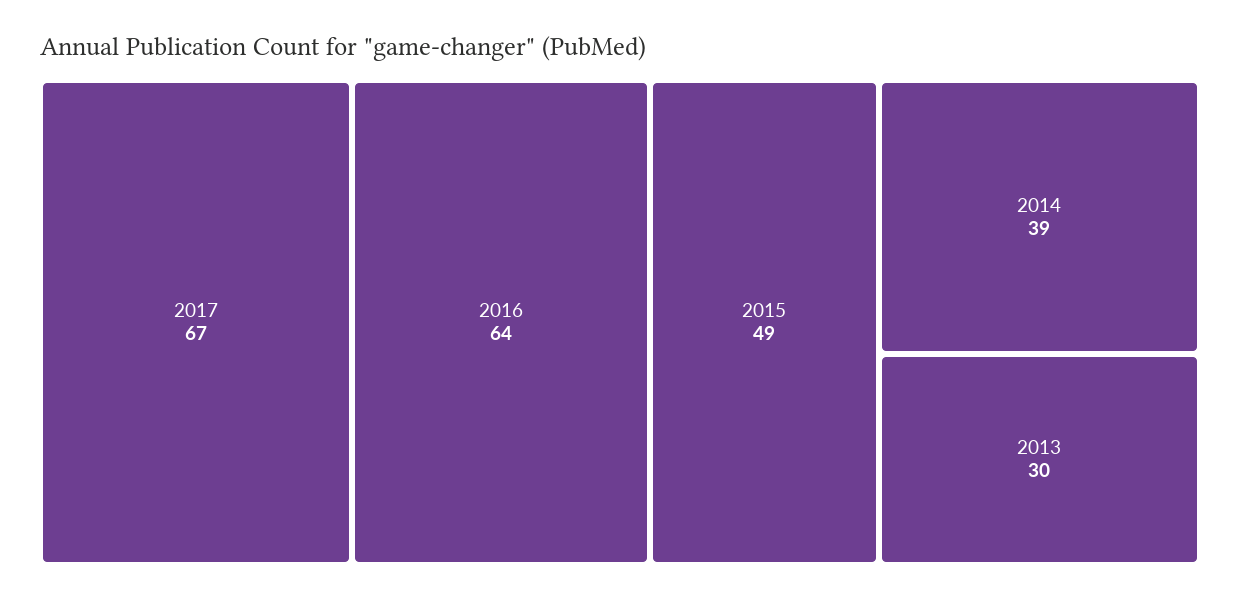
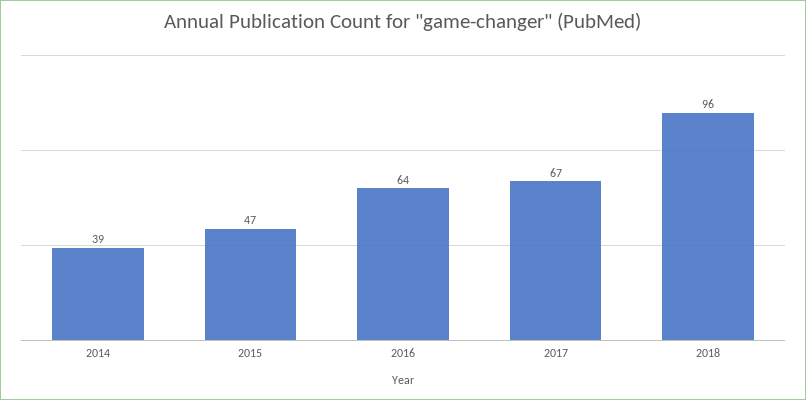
2015: 49 -> 47
2013: 30 -> none
2018: none -> 96

